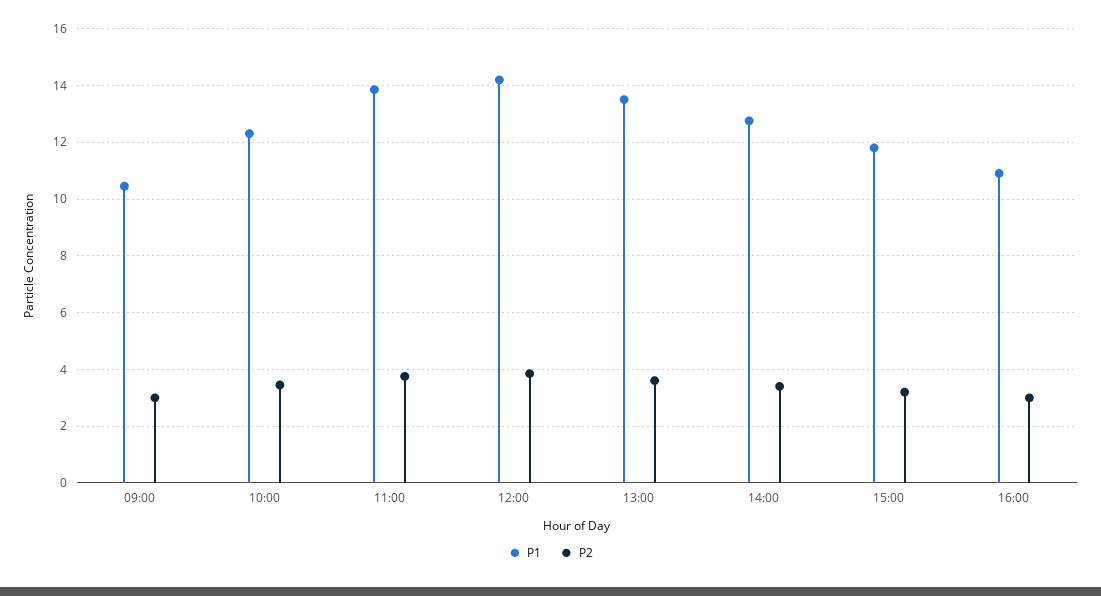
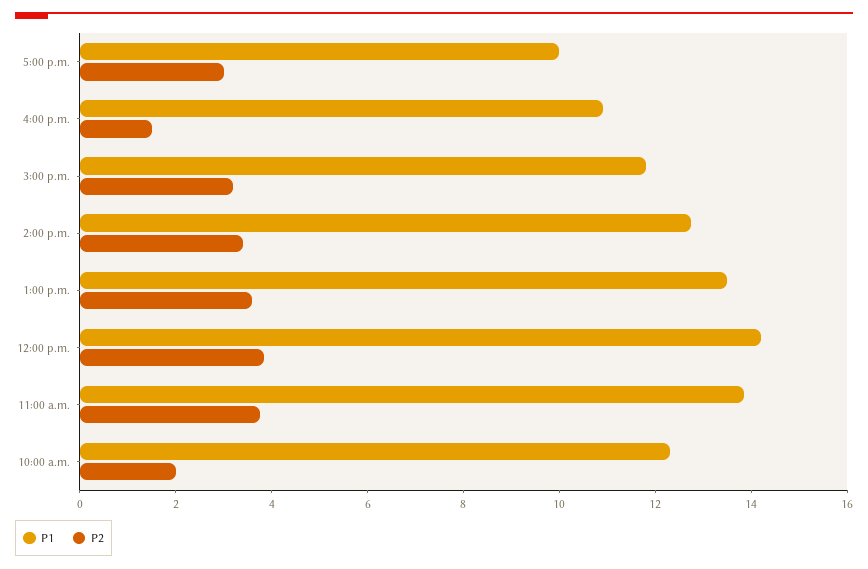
P1, 09:00: 10.5 -> none
P2, 09:00: 3 -> none
P2, 10:00: 3.5 -> 2
P2, 16:00: 3 -> 1.5
P1, 5:00 p.m.: none -> 10
P2, 5:00 p.m.: none -> 3

